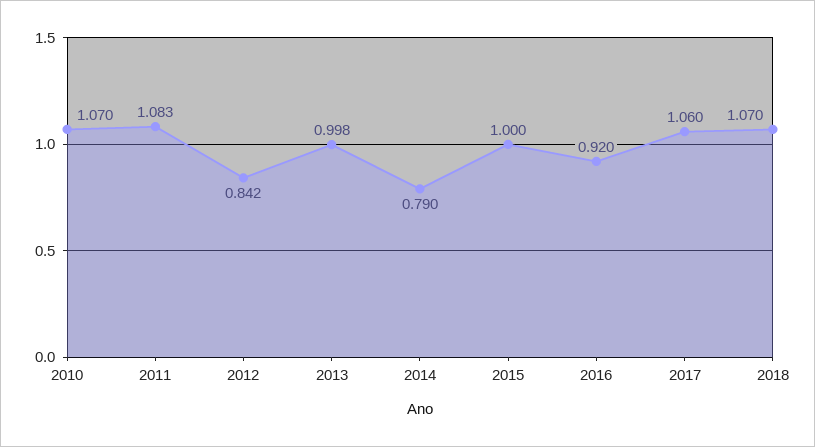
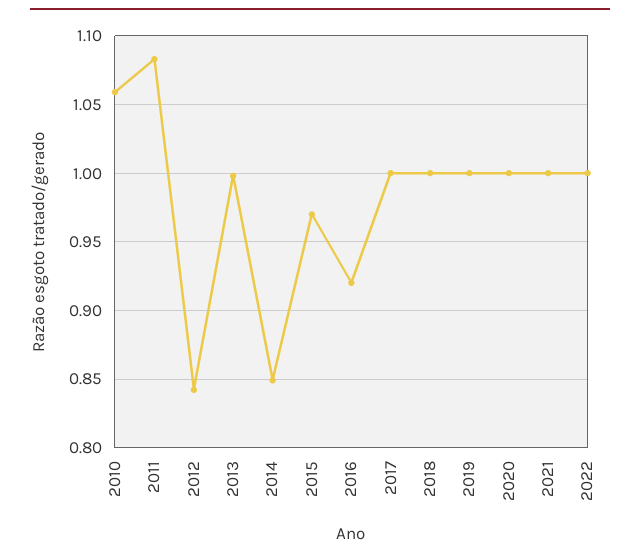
2010: 1.07 -> 1.06
2014: 0.79 -> 0.85
2015: 1 -> 0.97
2017: 1.06 -> 1
2018: 1.07 -> 1
2019: none -> 1
2020: none -> 1
2021: none -> 1
2022: none -> 1

